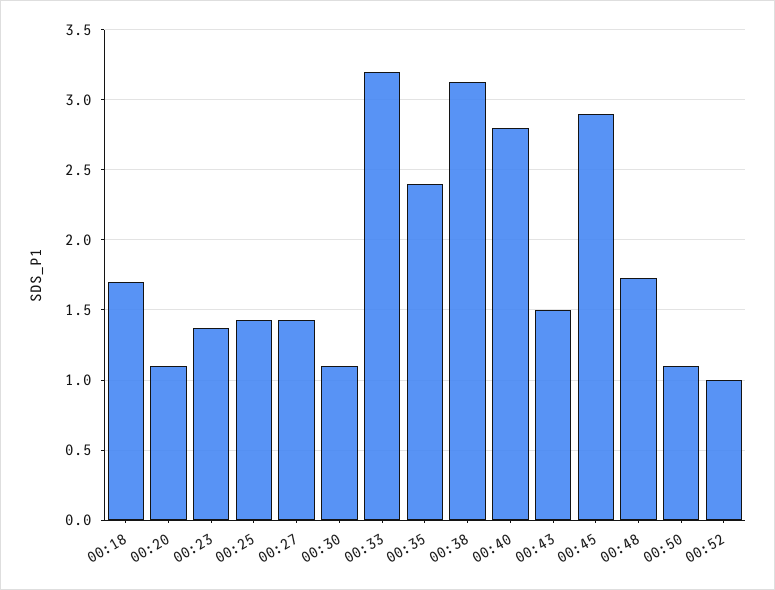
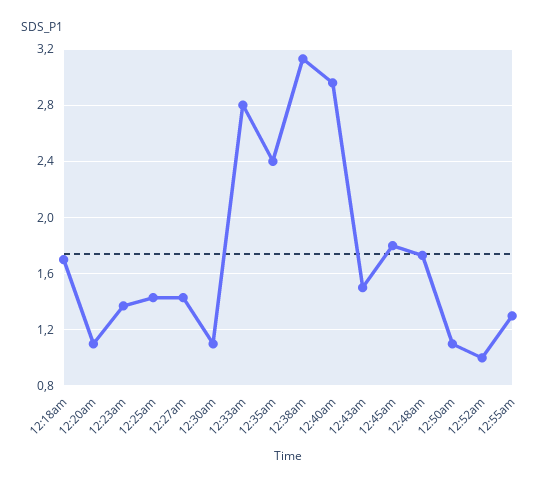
00:33: 3.2 -> 2.8
00:40: 2.8 -> 2.95
00:45: 2.9 -> 1.8
12:55am: none -> 1.3

